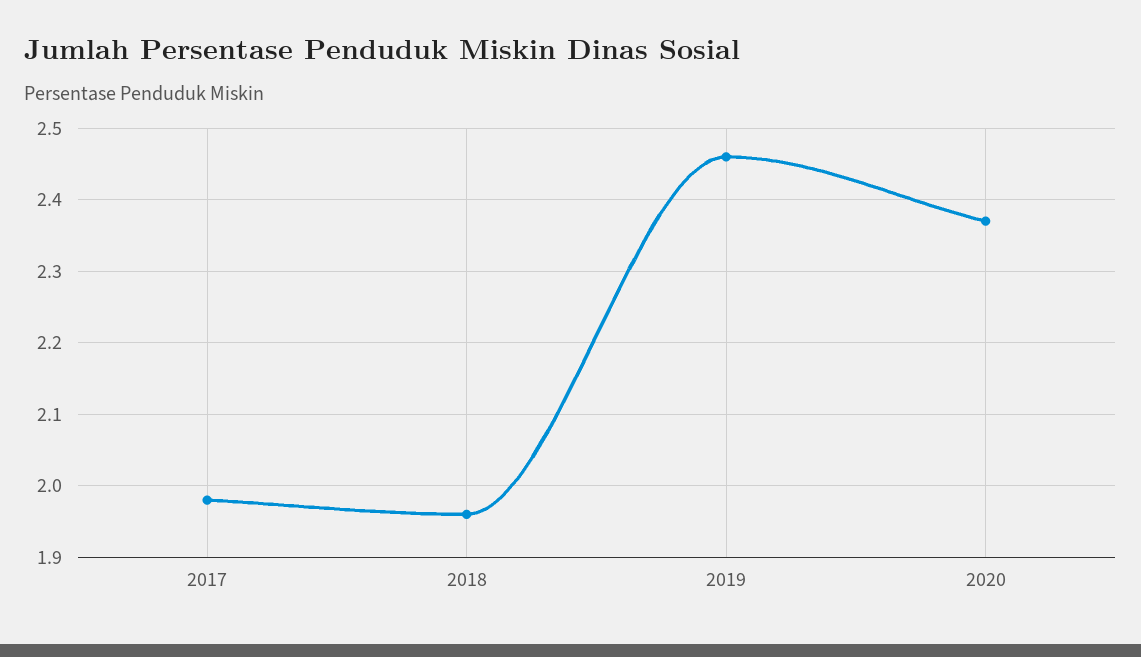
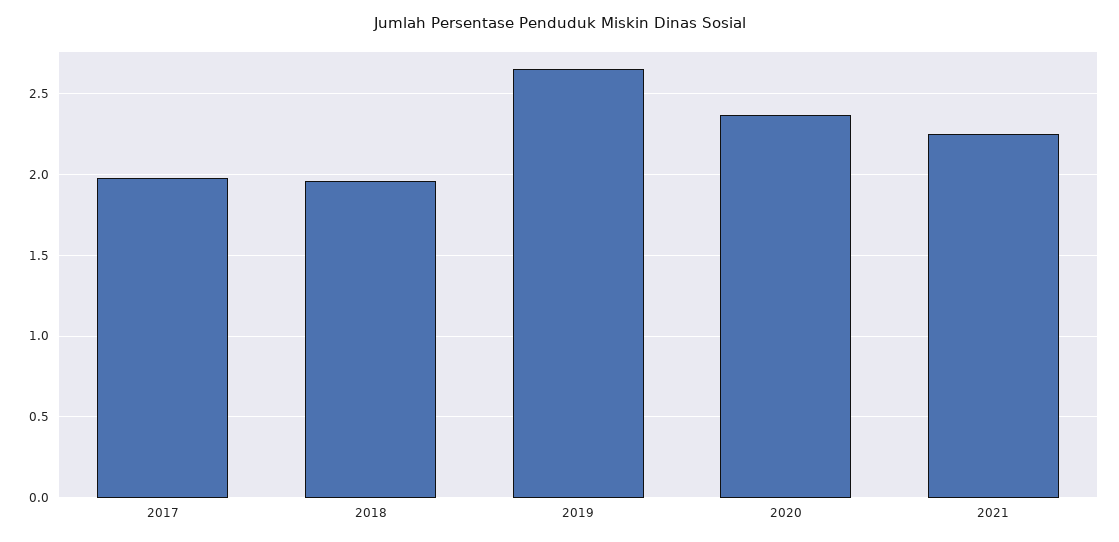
2019: 2.46 -> 2.65
2021: none -> 2.25

